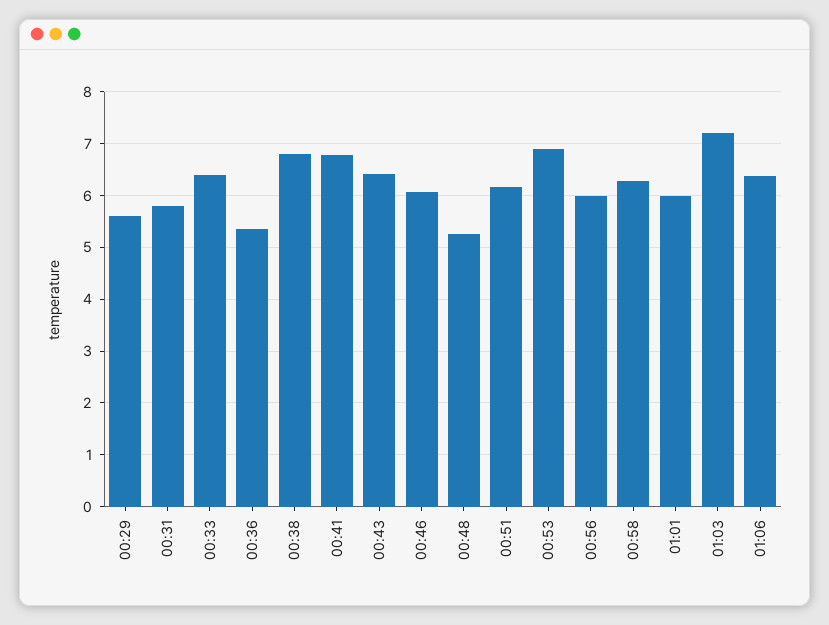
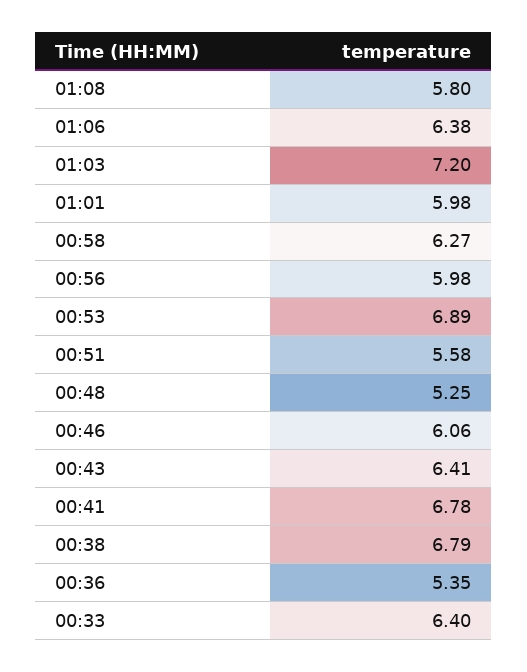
00:29: 5.6 -> none
00:31: 5.8 -> none
00:51: 6.2 -> 5.58
01:08: none -> 5.8

